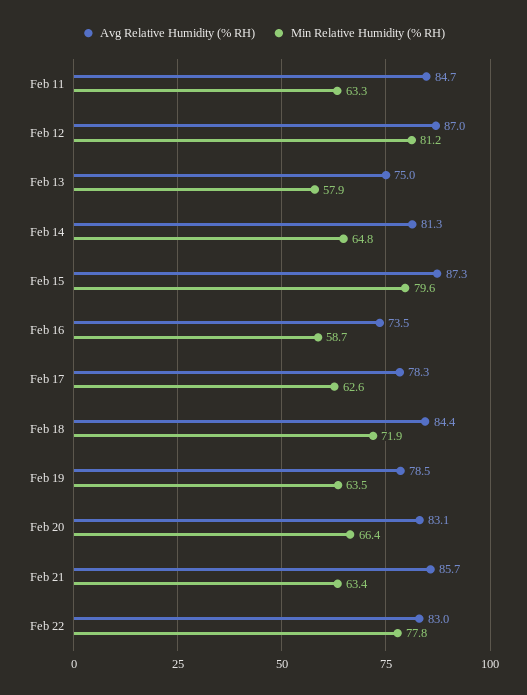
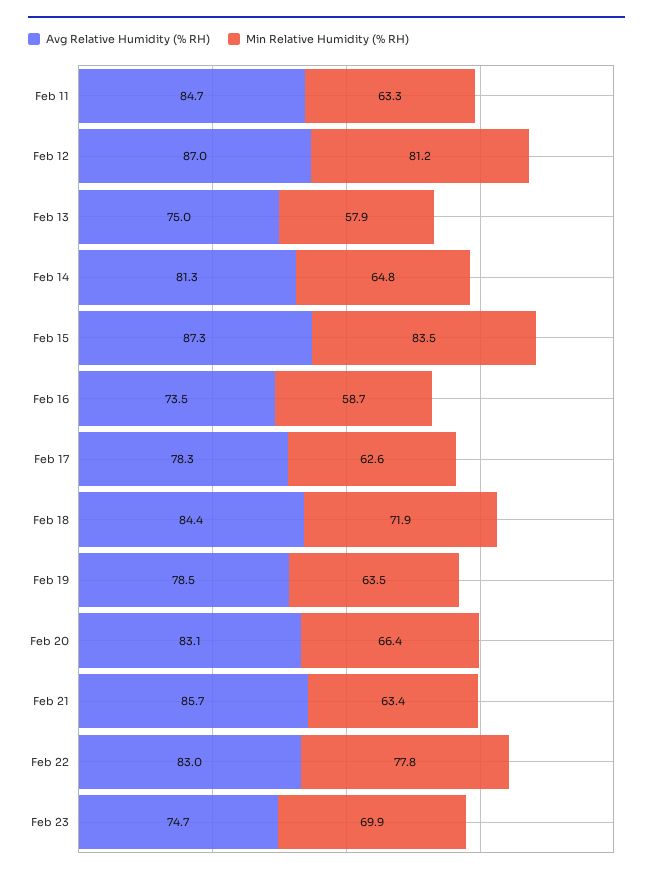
Min Relative Humidity (% RH), Feb 15: 79.6 -> 83.5
Avg Relative Humidity (% RH), Feb 23: none -> 74.7
Min Relative Humidity (% RH), Feb 23: none -> 69.9

